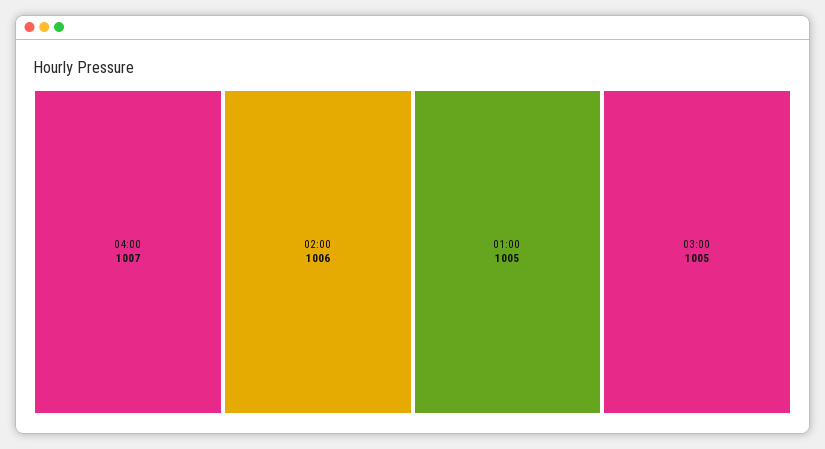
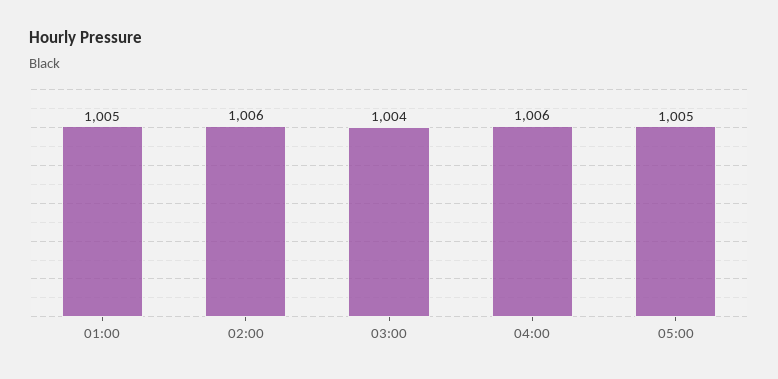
04:00: 1007 -> 1006
03:00: 1005 -> 1004
05:00: none -> 1005

